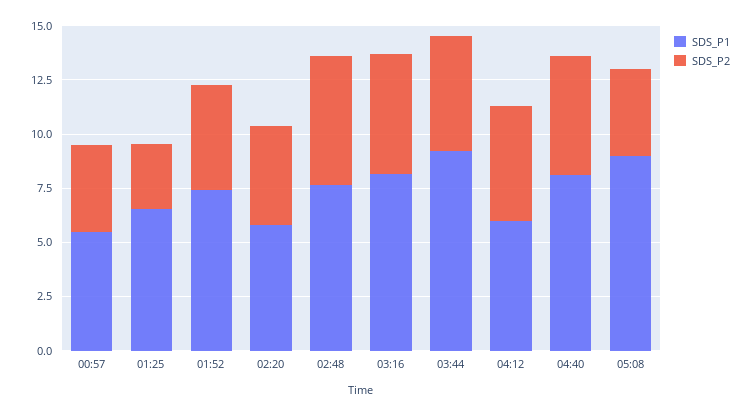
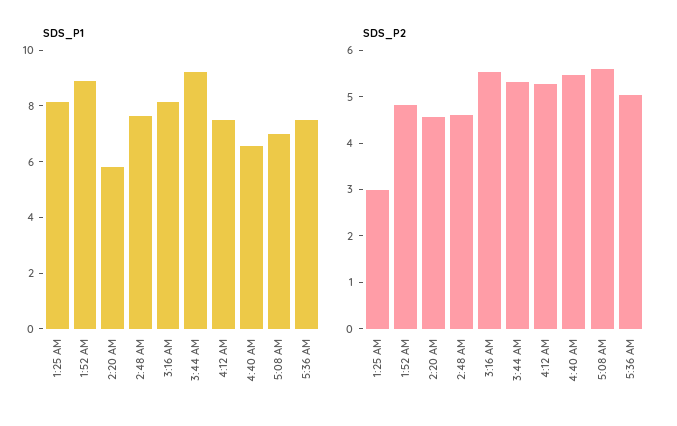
SDS_P1, 00:57: 5.5 -> none
SDS_P2, 00:57: 4 -> none
SDS_P1, 01:25: 6.5 -> 8
SDS_P1, 01:52: 7.5 -> 9
SDS_P2, 02:48: 6 -> 4.6
SDS_P1, 04:12: 6 -> 7.5
SDS_P1, 04:40: 8 -> 6.5
SDS_P1, 05:08: 9 -> 7
SDS_P2, 05:08: 4 -> 5.6
SDS_P1, 5:36 AM: none -> 7.5
SDS_P2, 5:36 AM: none -> 5

